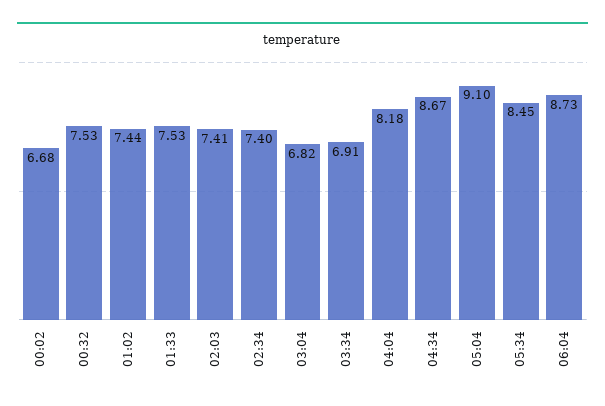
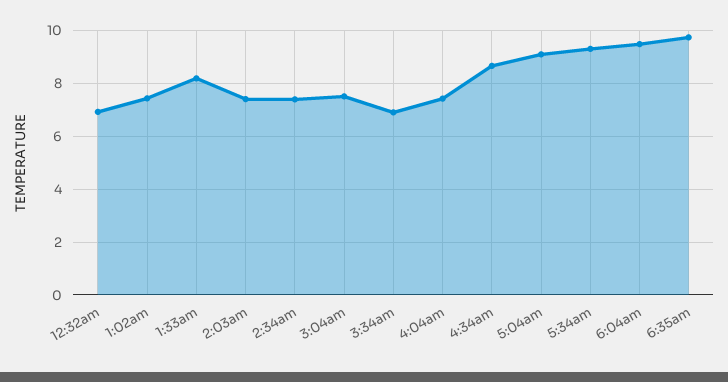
00:02: 6.68 -> none
00:32: 7.53 -> 7
01:33: 7.53 -> 8.25
03:04: 6.82 -> 7.5
04:04: 8.18 -> 7.5
05:34: 8.45 -> 9.25
06:04: 8.73 -> 9.5
6:35am: none -> 9.75

